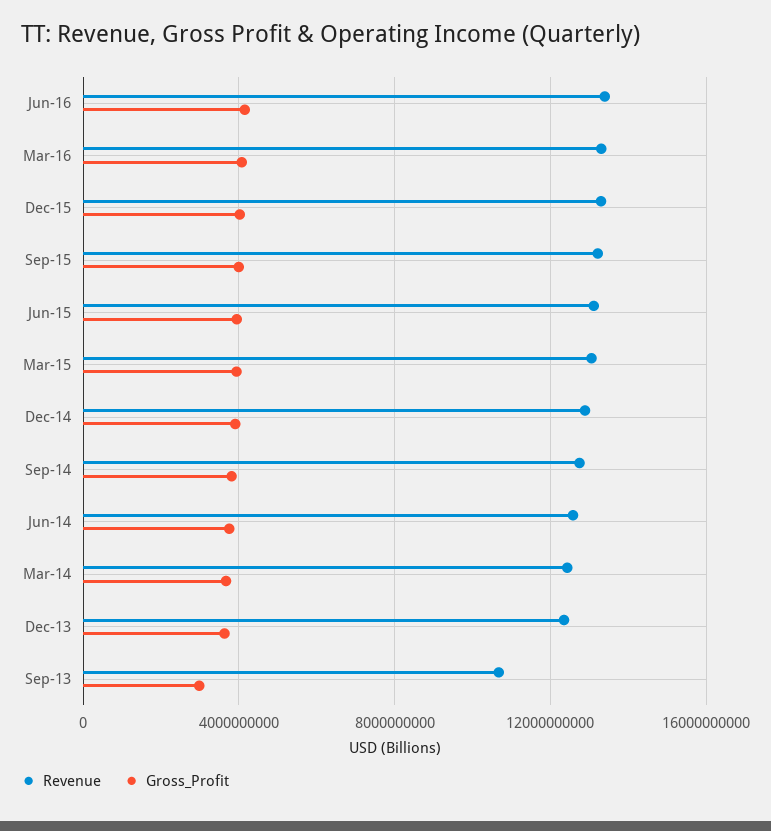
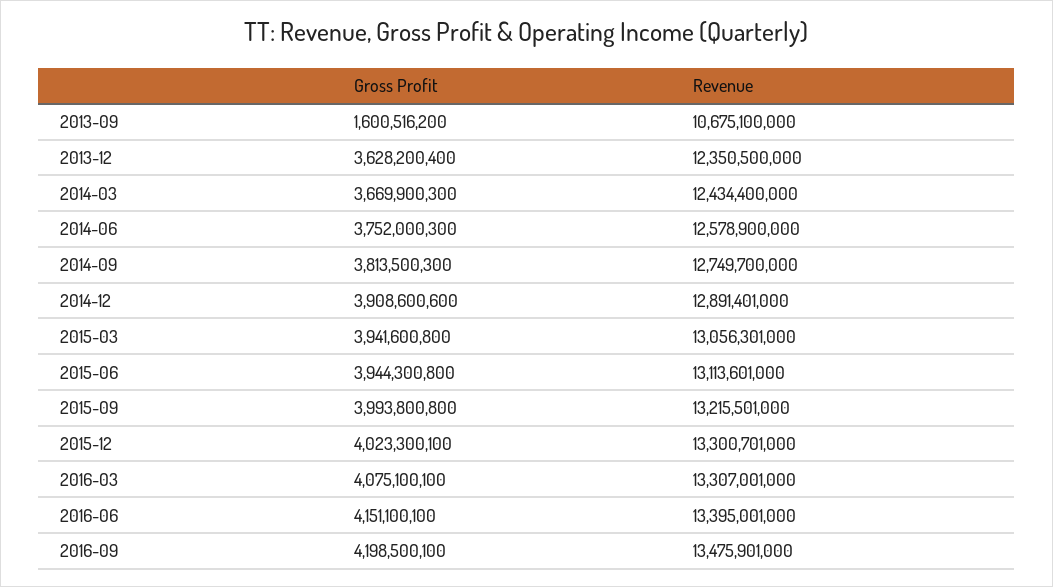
Gross_Profit, Sep-13: 3000000000 -> 1600516200
Gross_Profit, 2016-09: none -> 4198500100
Revenue, 2016-09: none -> 13475901000

